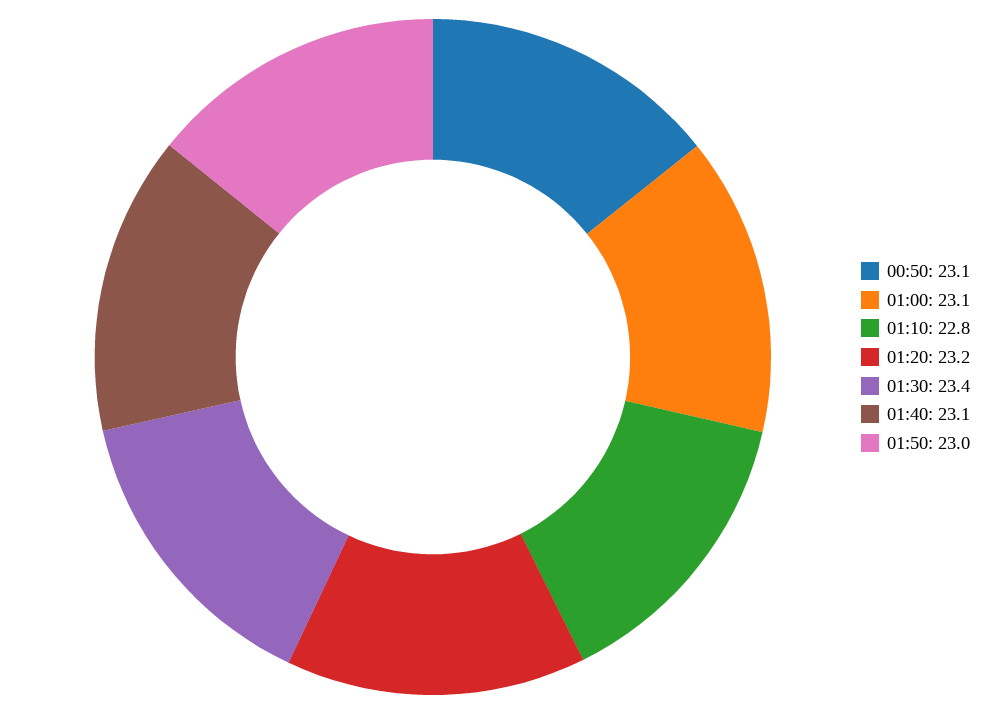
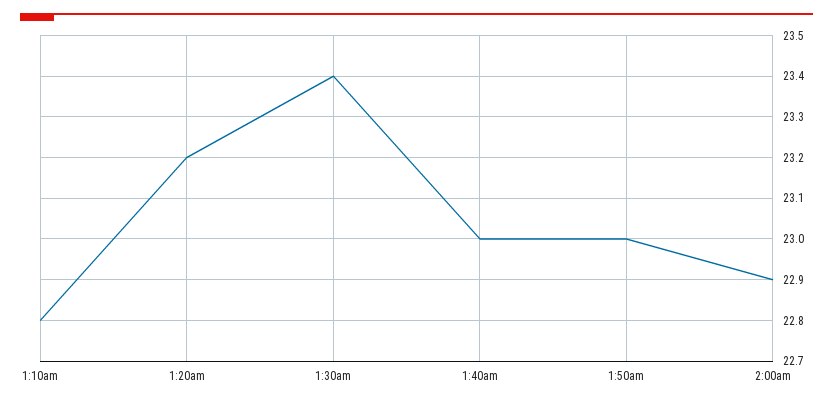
00:50: 23.1 -> none
01:00: 23.1 -> none
01:40: 23.1 -> 23
2:00am: none -> 22.9

